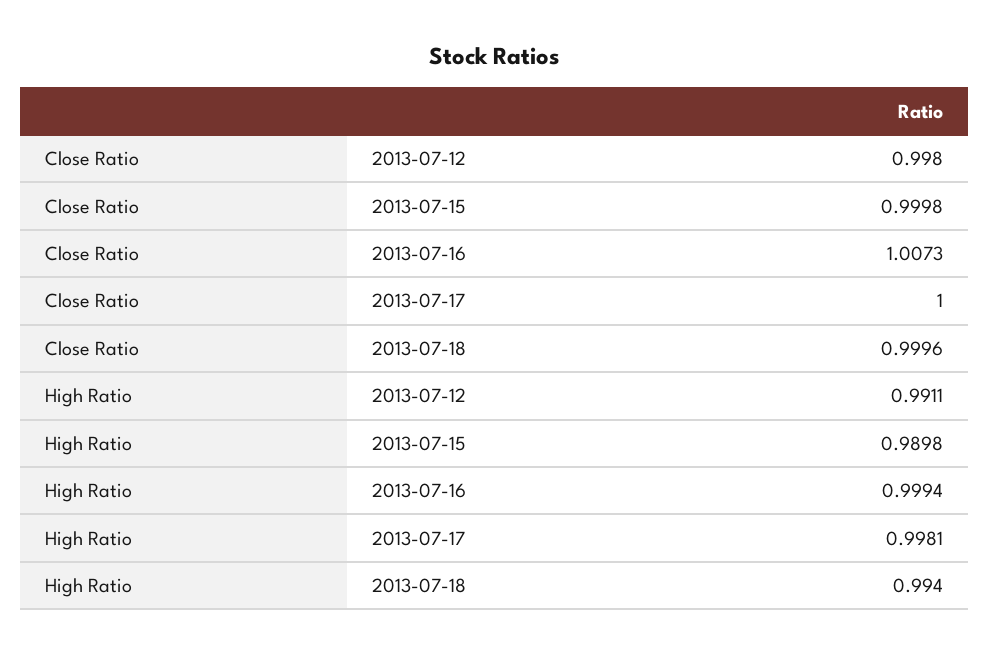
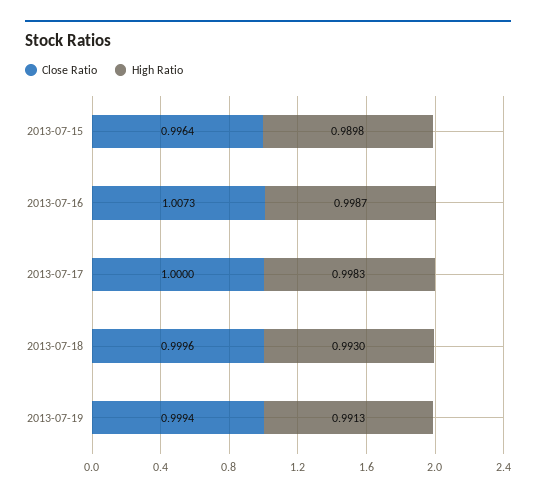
Close Ratio, 2013-07-12: 0.998 -> none
Close Ratio, 2013-07-15: 0.9998 -> 0.9964
High Ratio, 2013-07-12: 0.9911 -> none
High Ratio, 2013-07-16: 0.9994 -> 0.9987
High Ratio, 2013-07-17: 0.9981 -> 0.9983
High Ratio, 2013-07-18: 0.994 -> 0.993
Close Ratio, 2013-07-19: none -> 0.9994
High Ratio, 2013-07-19: none -> 0.9913

